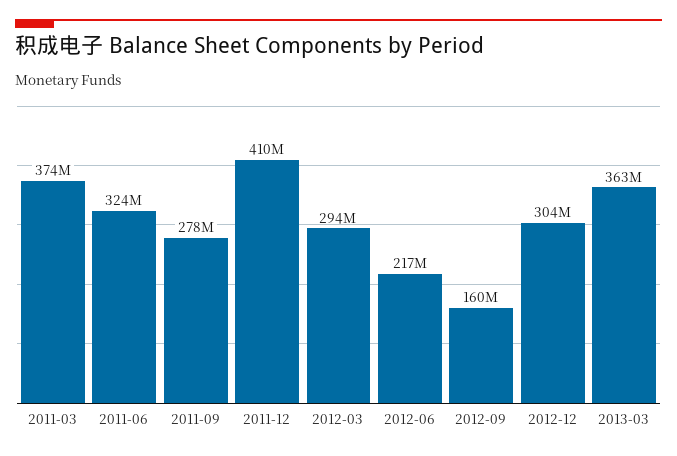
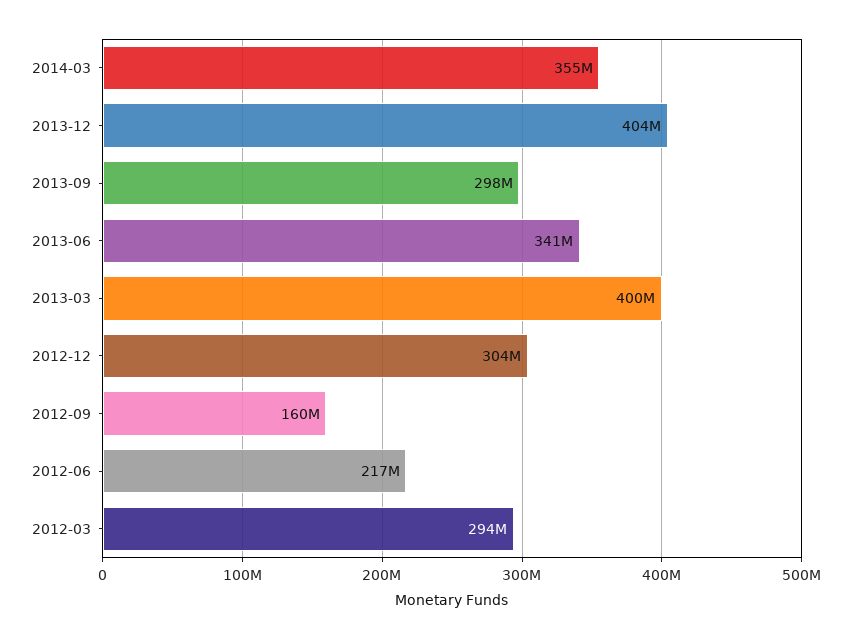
2011-03: 374000000 -> none
2011-06: 324000000 -> none
2011-09: 278000000 -> none
2011-12: 410000000 -> none
2013-03: 363000000 -> 400000000
2014-03: none -> 355000000
2013-12: none -> 404000000
2013-09: none -> 298000000
2013-06: none -> 341000000

